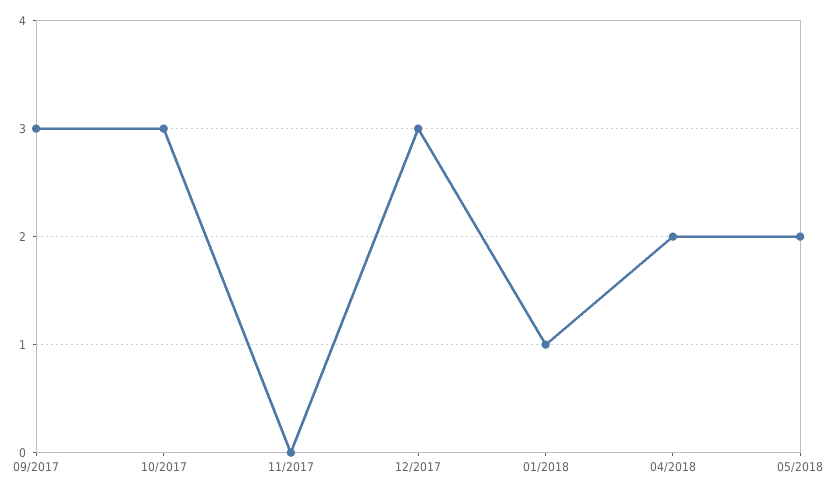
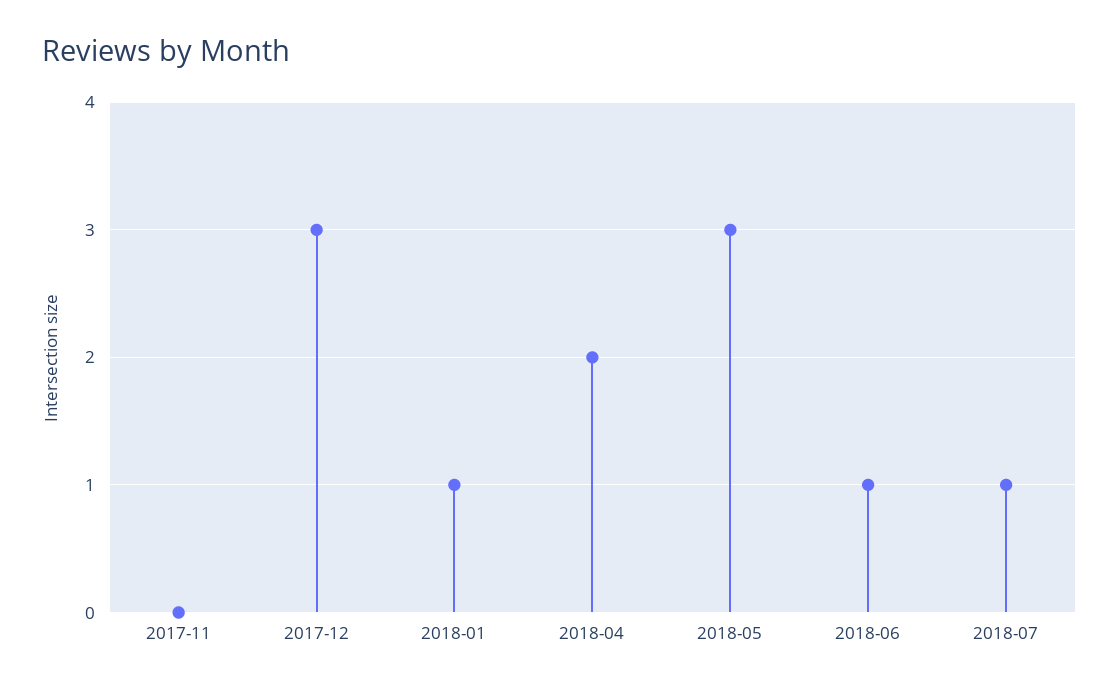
09/2017: 3 -> none
10/2017: 3 -> none
05/2018: 2 -> 3
2018-06: none -> 1
2018-07: none -> 1

